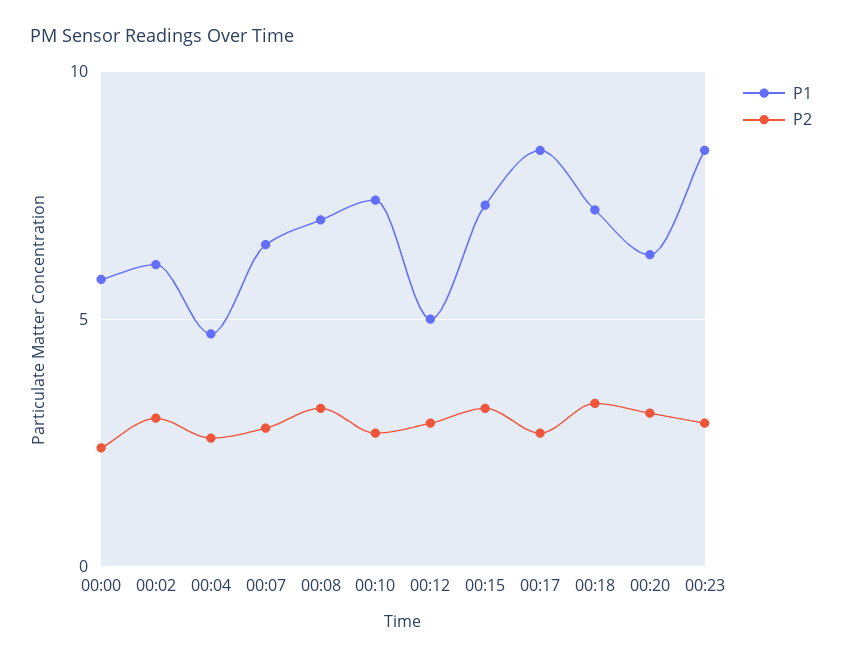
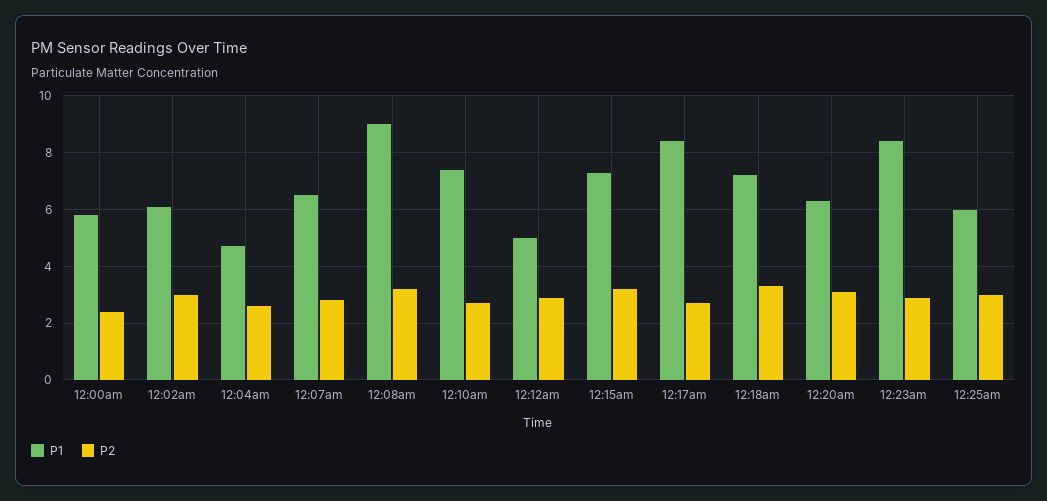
P1, 00:08: 7 -> 9
P1, 12:25am: none -> 6
P2, 12:25am: none -> 3

